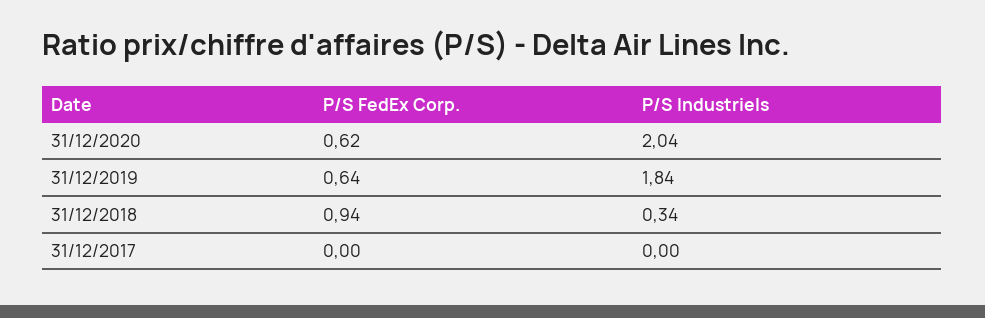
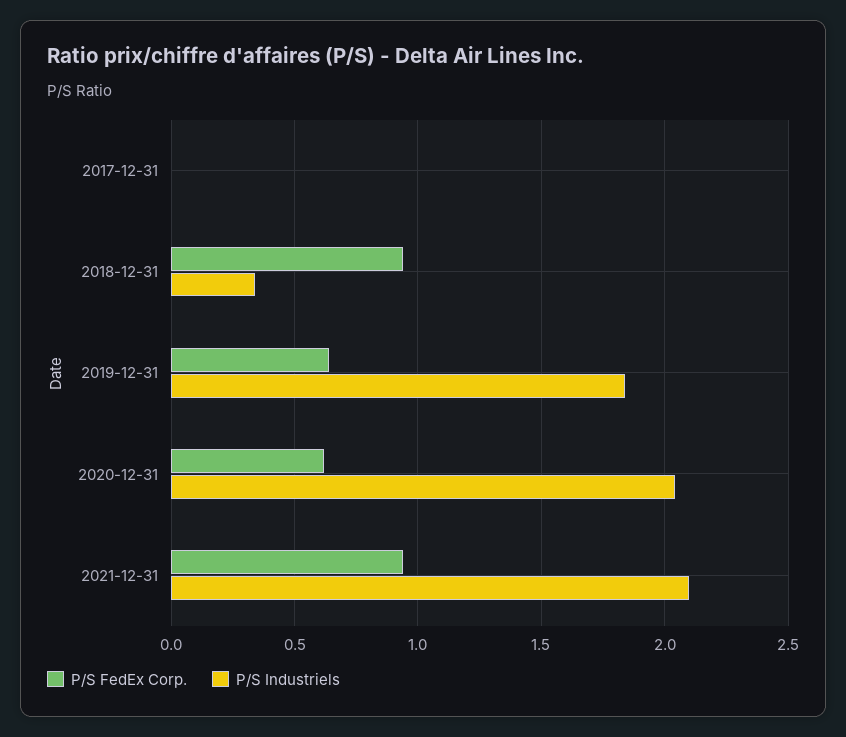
P/S FedEx Corp., 2021-12-31: none -> 0.95
P/S Industriels, 2021-12-31: none -> 2.1

